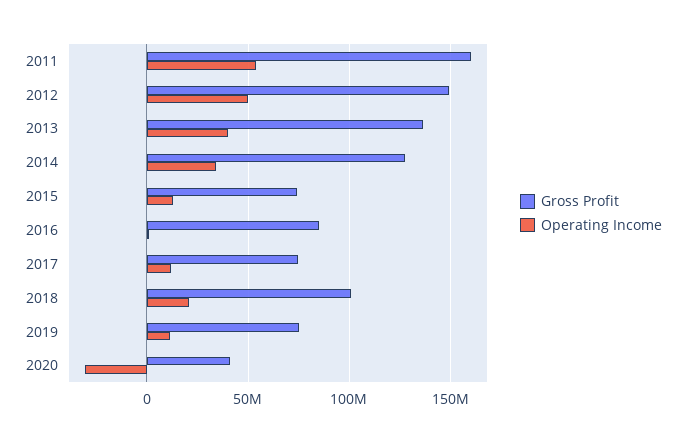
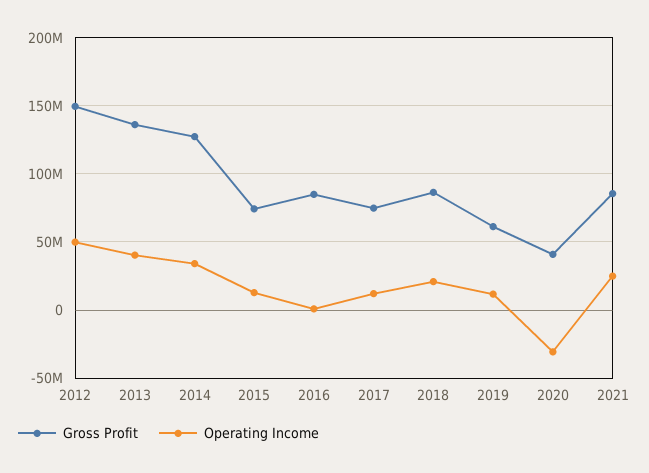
Gross Profit, 2011: 160000000 -> none
Operating Income, 2011: 55000000 -> none
Gross Profit, 2018: 100000000 -> 85000000
Gross Profit, 2019: 75000000 -> 60000000
Gross Profit, 2021: none -> 85000000
Operating Income, 2021: none -> 25000000

